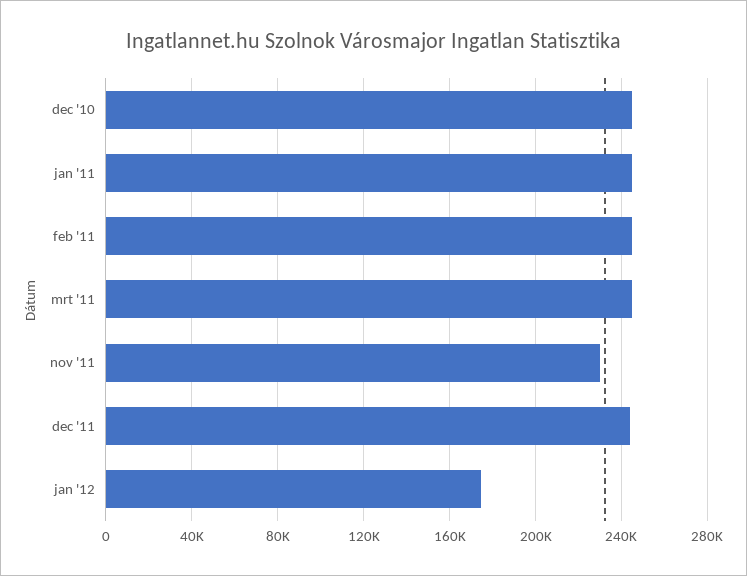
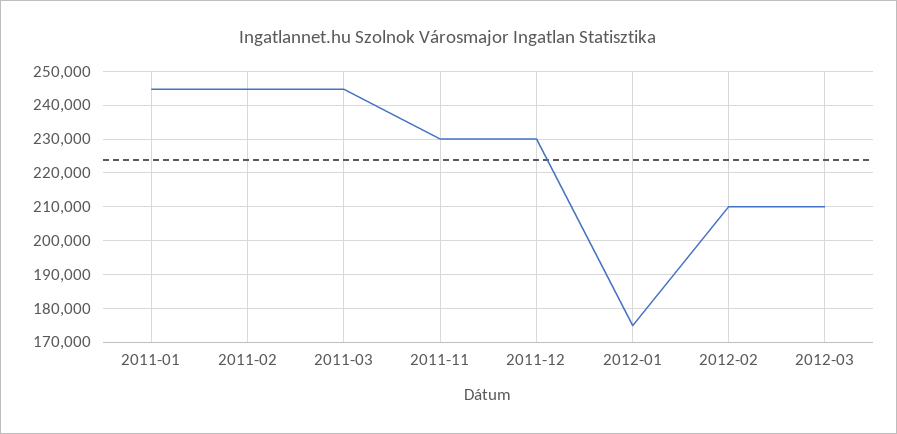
dec '10: 245000 -> none
dec '11: 245000 -> 230000
2012-02: none -> 210000
2012-03: none -> 210000

